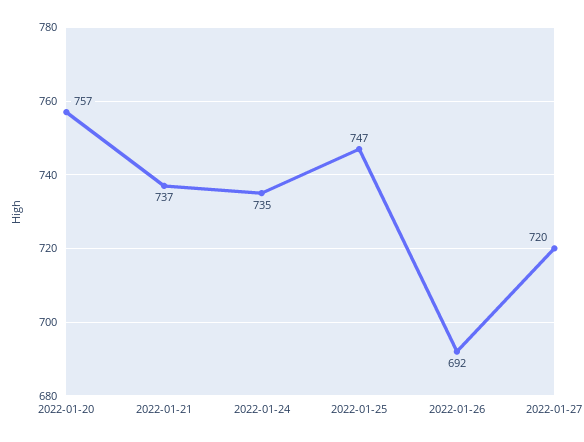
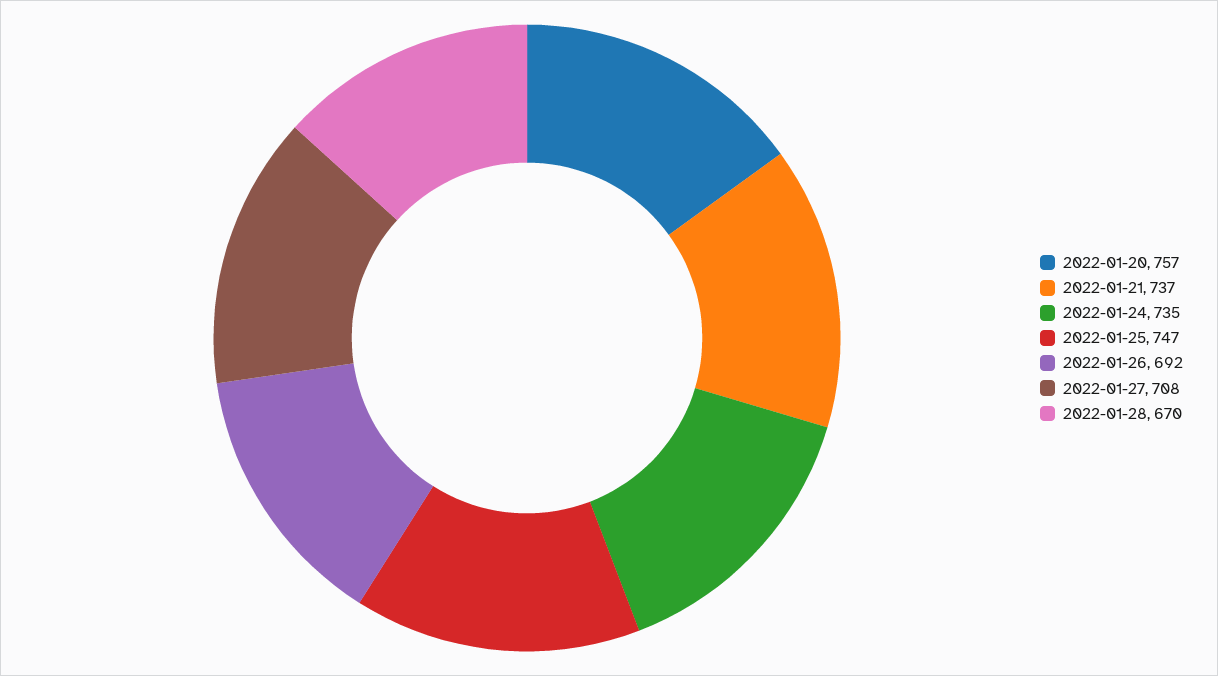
2022-01-27: 720 -> 708
2022-01-28: none -> 670

